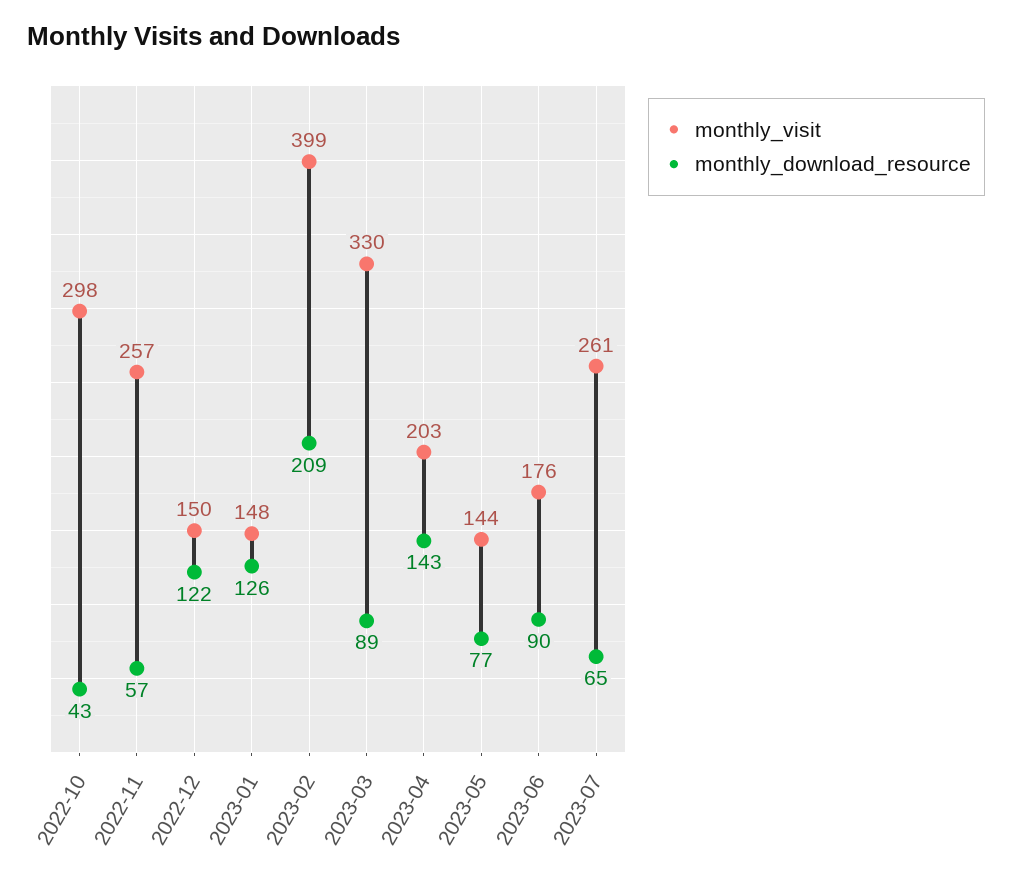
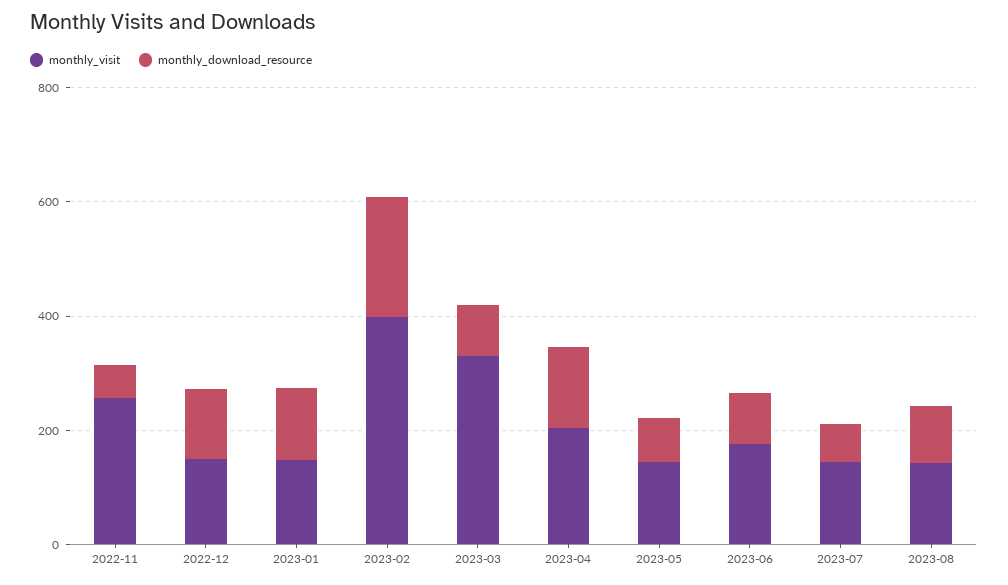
monthly_visit, 2022-10: 298 -> none
monthly_download_resource, 2022-10: 43 -> none
monthly_visit, 2023-07: 261 -> 150
monthly_visit, 2023-08: none -> 150
monthly_download_resource, 2023-08: none -> 100

